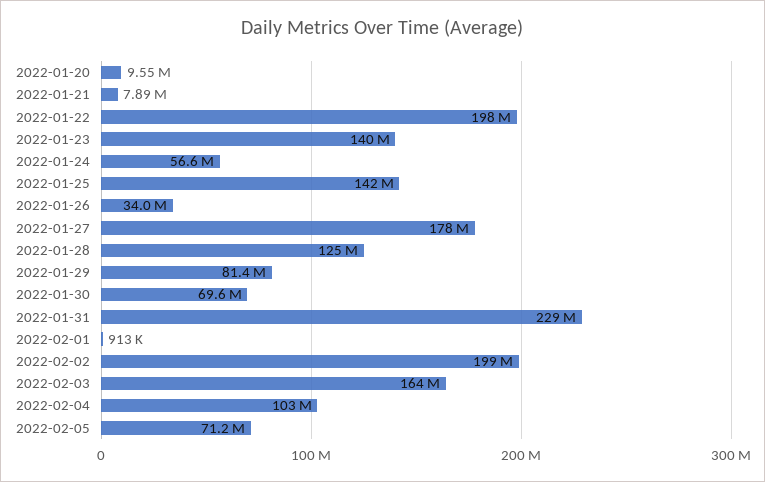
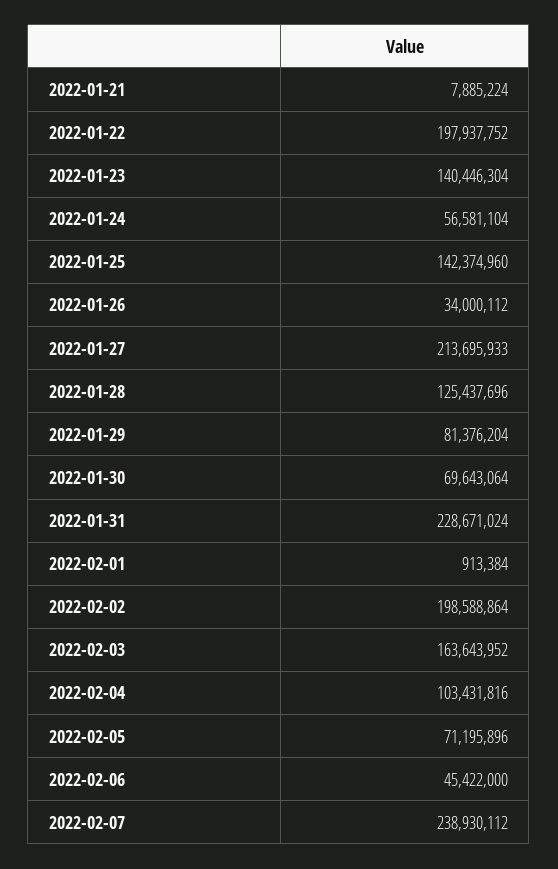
2022-01-20: 9550000 -> none
2022-01-27: 178000000 -> 213695933
2022-02-06: none -> 45422000
2022-02-07: none -> 238930112

